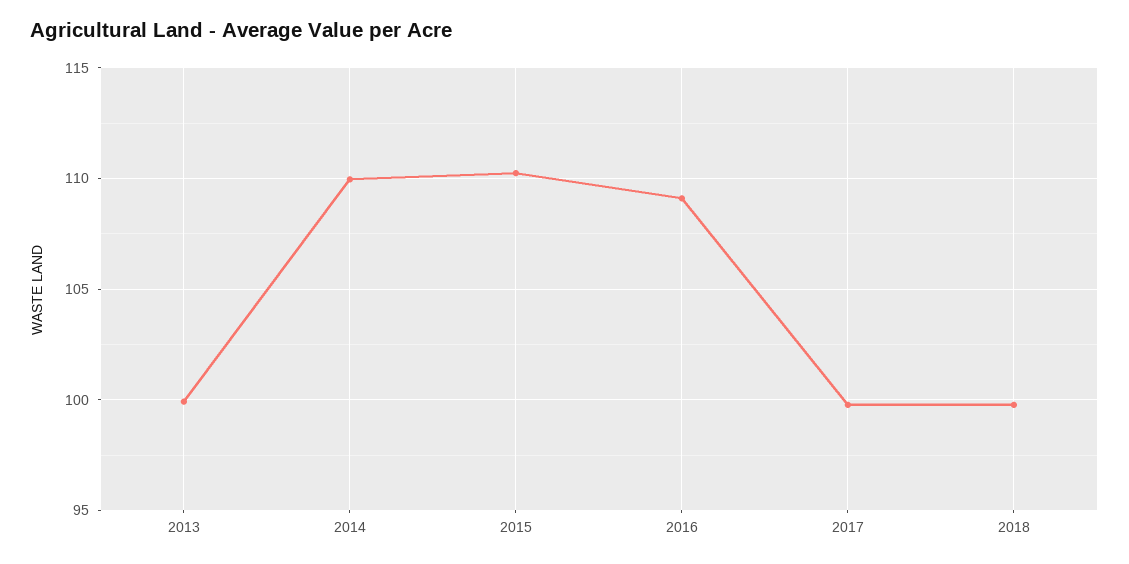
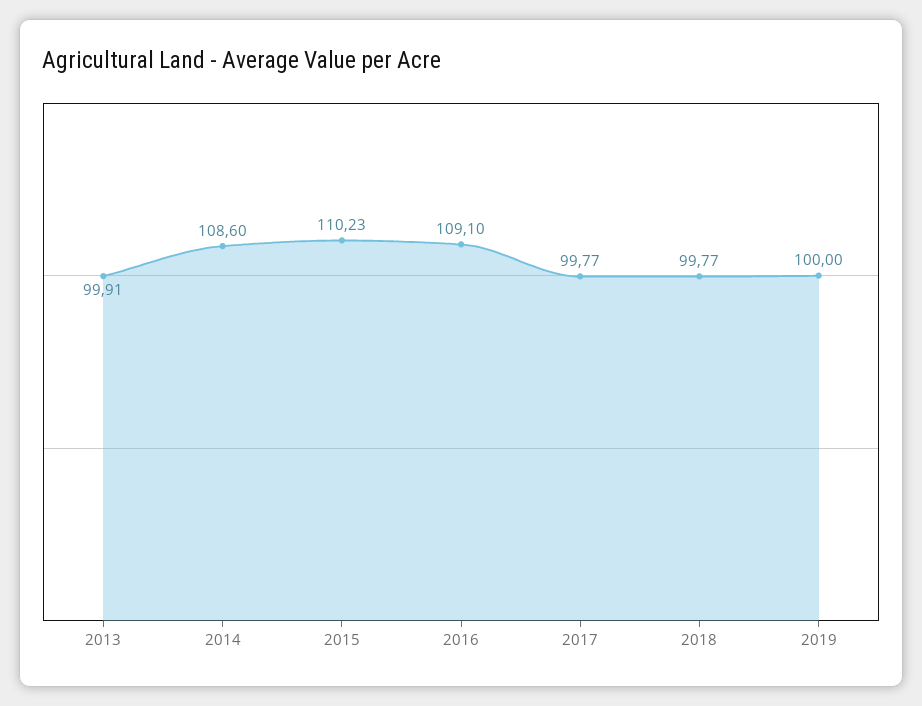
2014: 110 -> 108.6
2019: none -> 100

